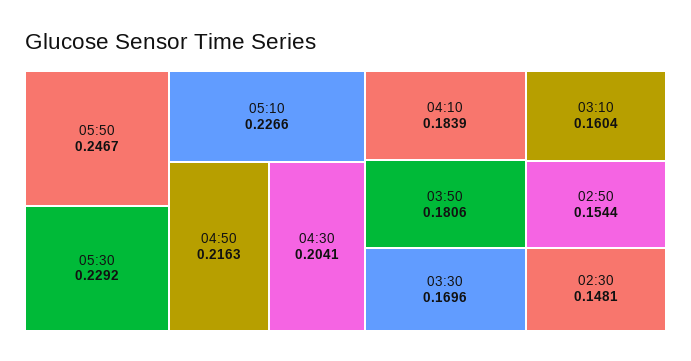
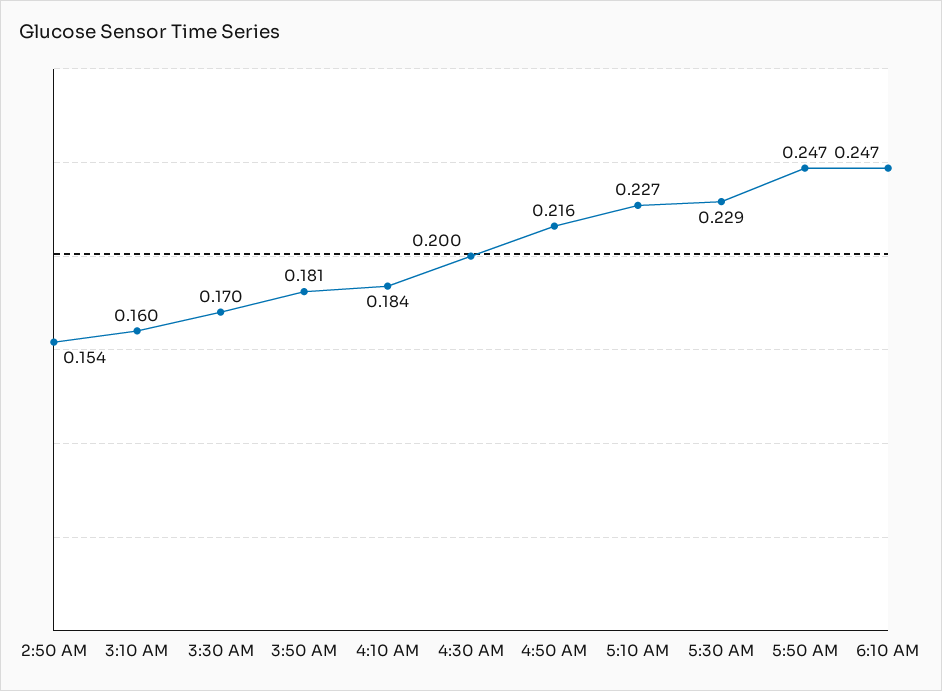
04:30: 0.2041 -> 0.2
02:30: 0.1481 -> none
6:10 AM: none -> 0.247

